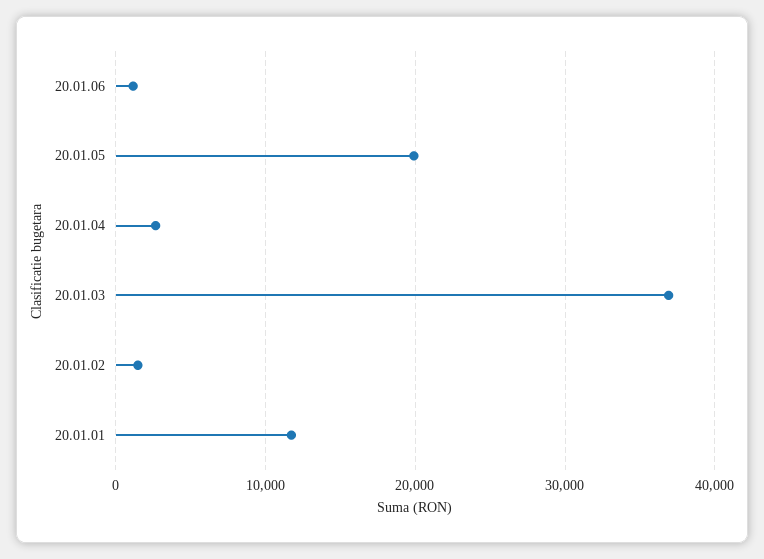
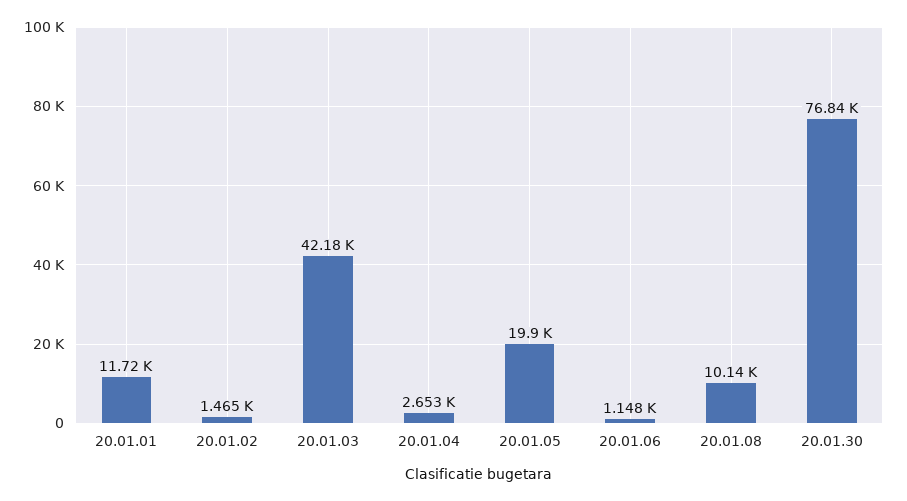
20.01.03: 37000 -> 42180
20.01.08: none -> 10140
20.01.30: none -> 76840

